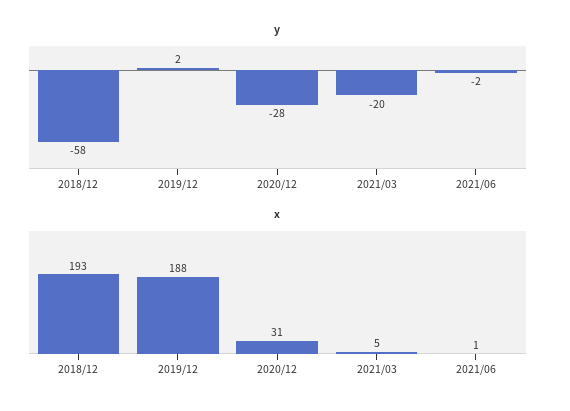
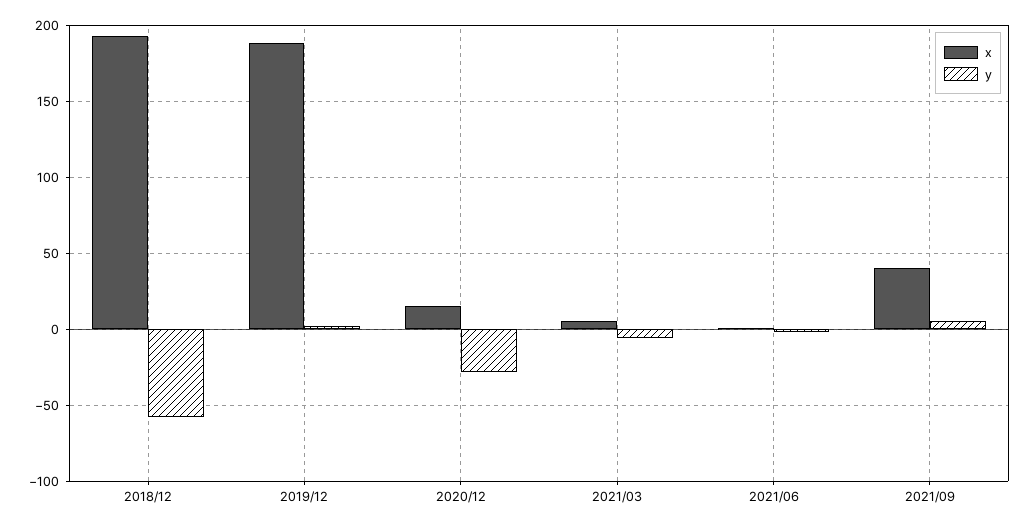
y, 2021/03: -20 -> -5
x, 2020/12: 31 -> 15
x, 2021/09: none -> 40
y, 2021/09: none -> 5

